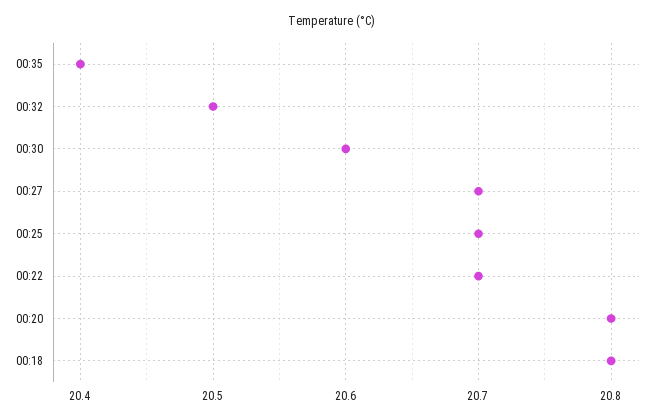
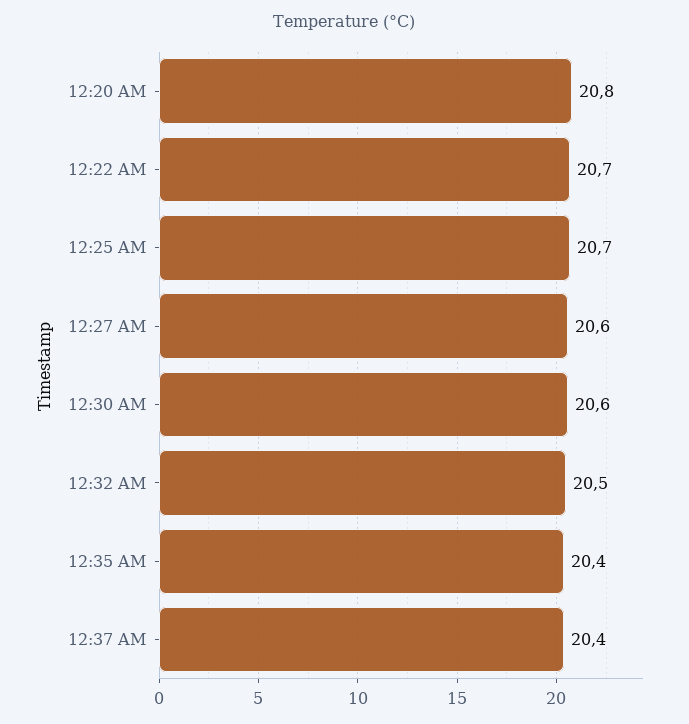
00:27: 20.7 -> 20.6
00:18: 20.8 -> none
12:37 AM: none -> 20.4

